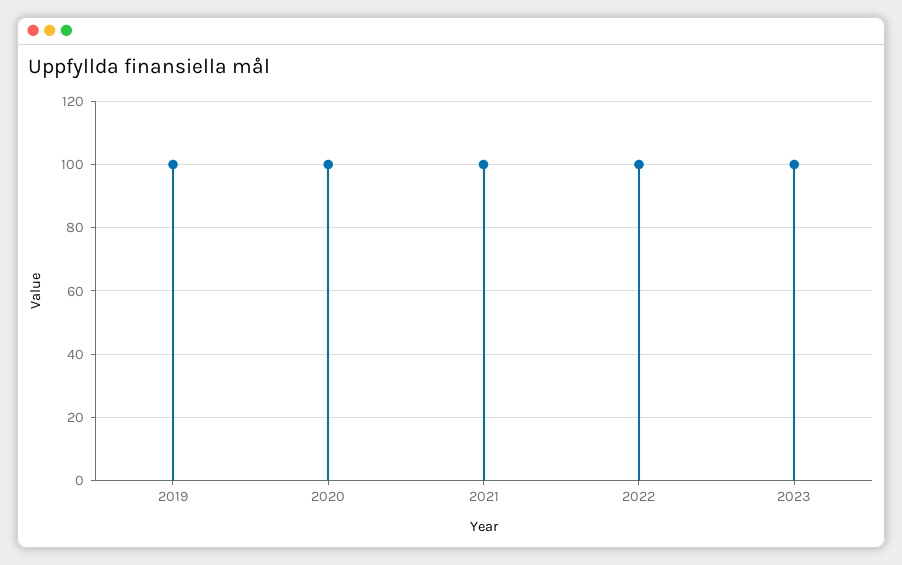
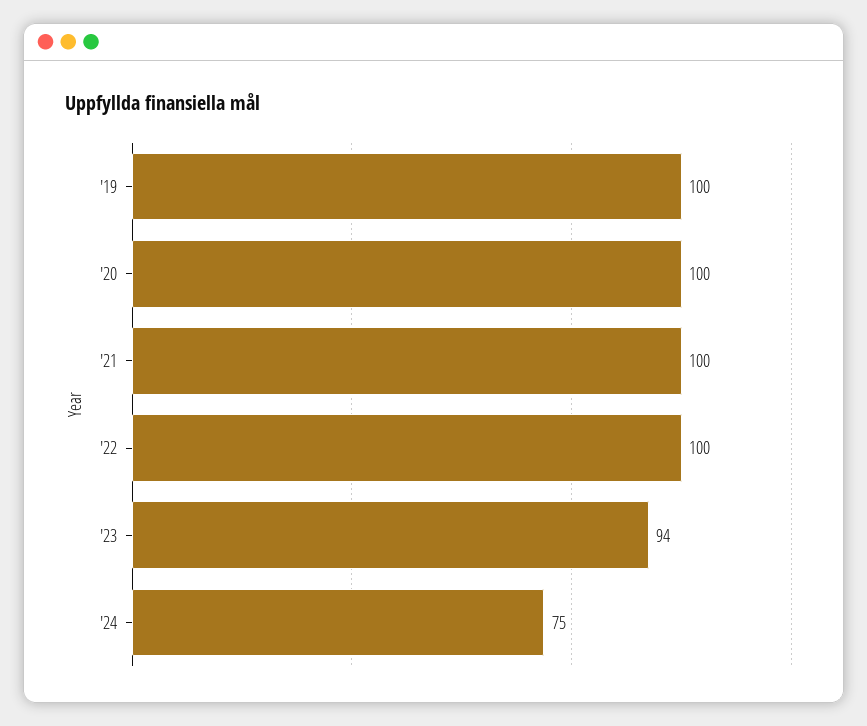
2023: 100 -> 94
'24: none -> 75

